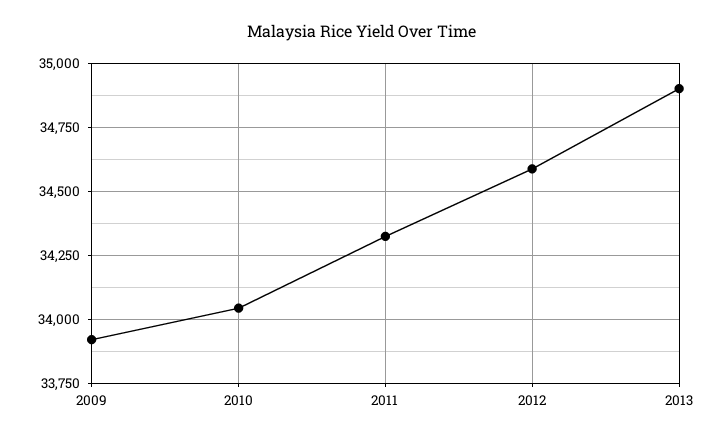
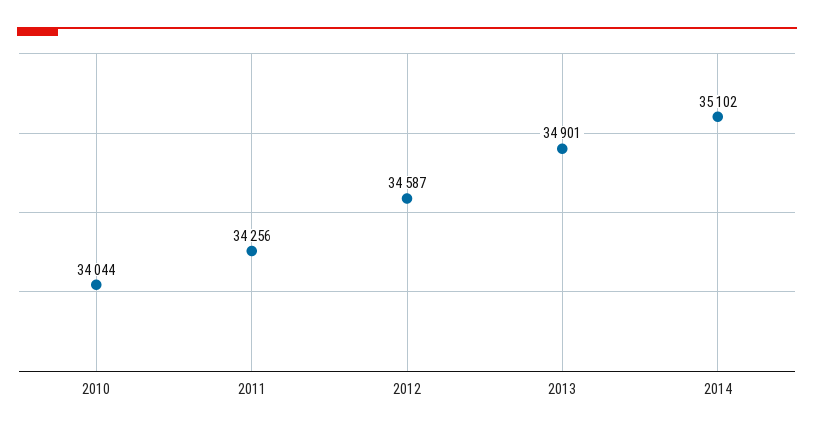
2009: 33925 -> none
2011: 34325 -> 34256
2014: none -> 35102

